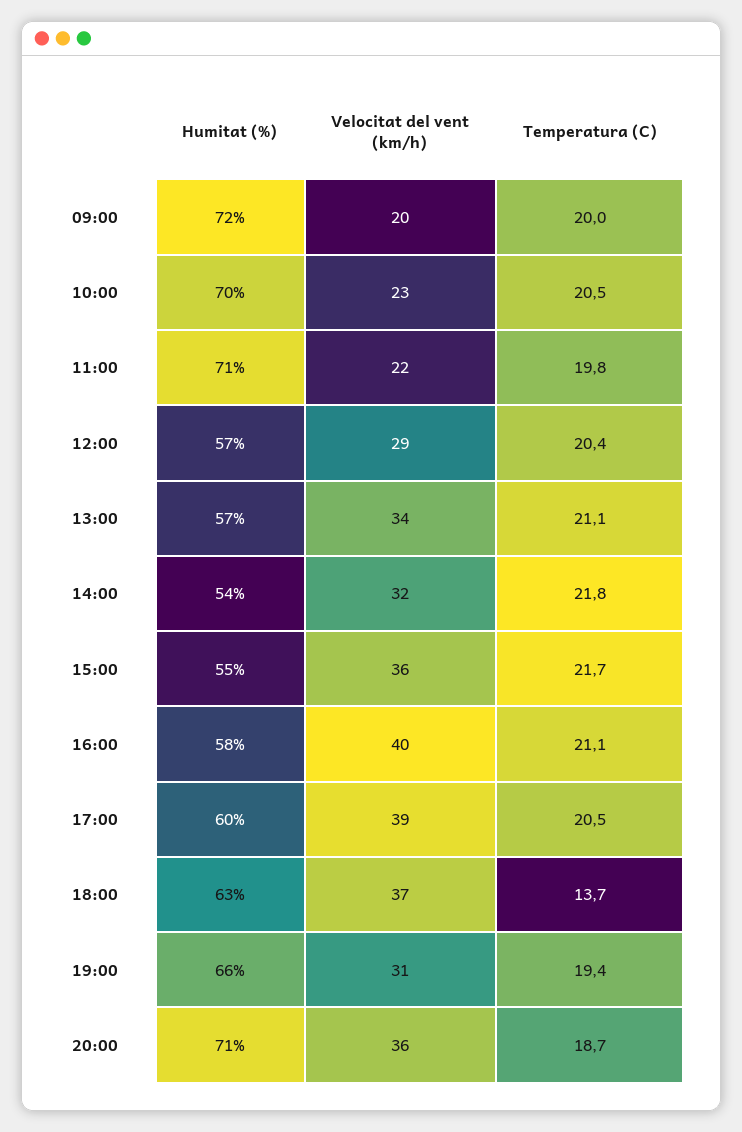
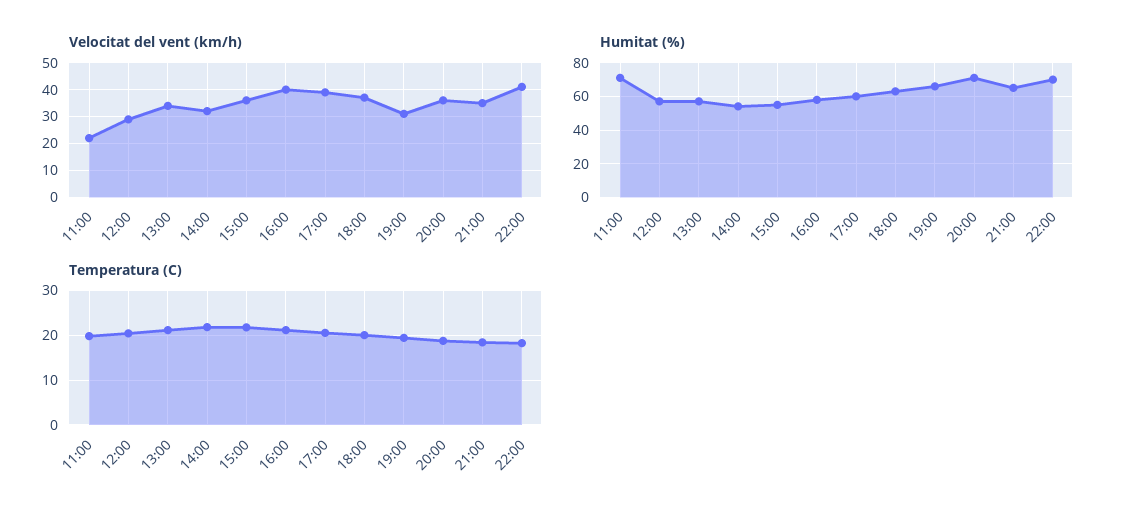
Humitat (%), 09:00: 72 -> none
Velocitat del vent (km/h), 09:00: 20 -> none
Temperatura (C), 09:00: 20 -> none
Humitat (%), 10:00: 70 -> none
Velocitat del vent (km/h), 10:00: 23 -> none
Temperatura (C), 10:00: 20.5 -> none
Temperatura (C), 18:00: 13.7 -> 20
Velocitat del vent (km/h), 21:00: none -> 35
Velocitat del vent (km/h), 22:00: none -> 40
Humitat (%), 21:00: none -> 65
Humitat (%), 22:00: none -> 70
Temperatura (C), 21:00: none -> 18
Temperatura (C), 22:00: none -> 18

